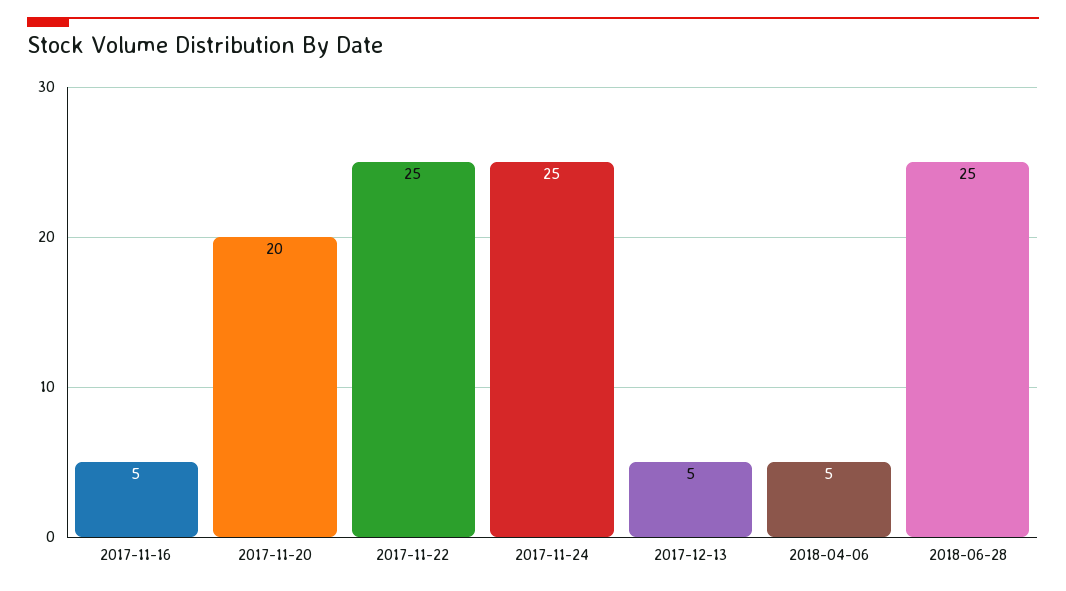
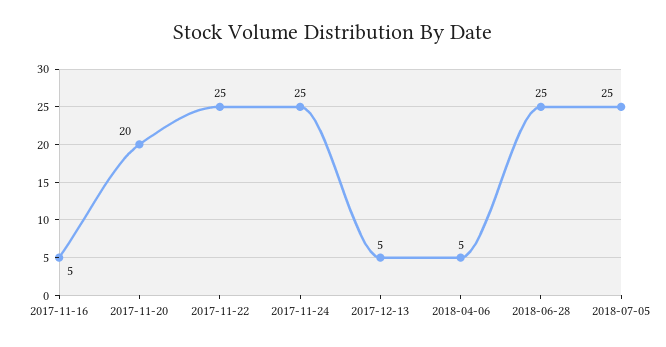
2018-07-05: none -> 25

